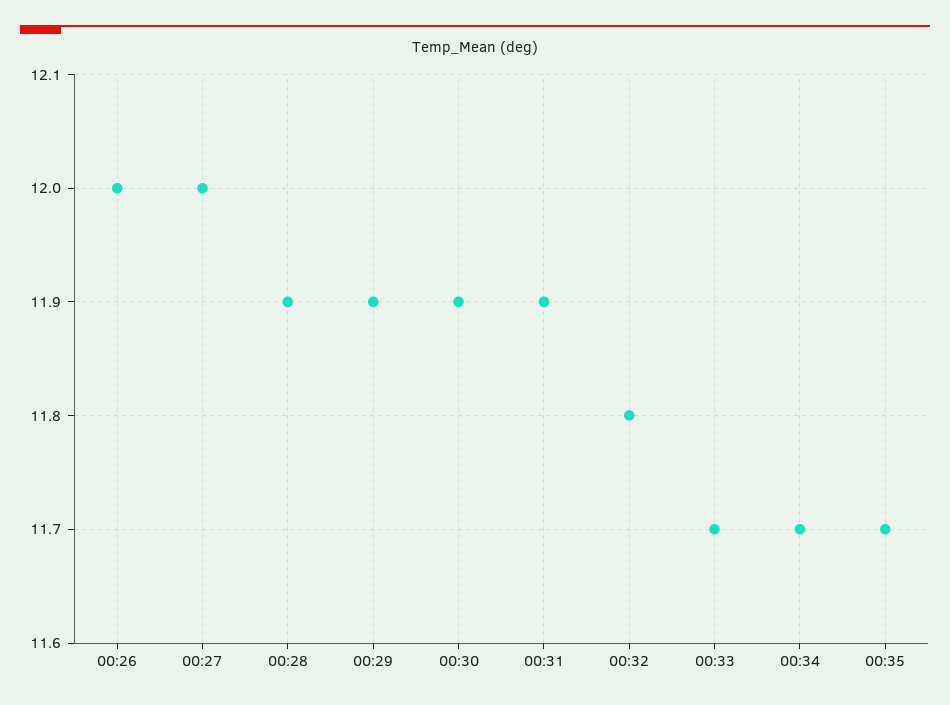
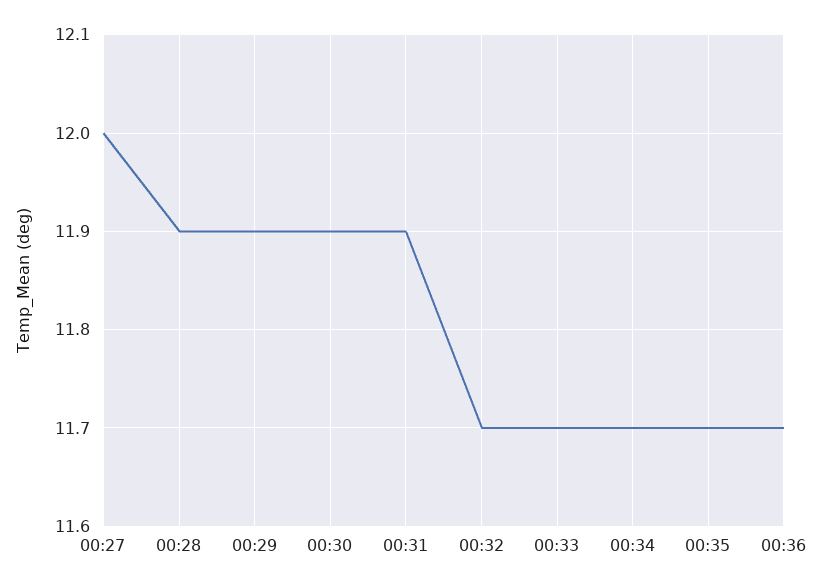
00:26: 12 -> none
00:32: 11.8 -> 11.7
00:36: none -> 11.7

